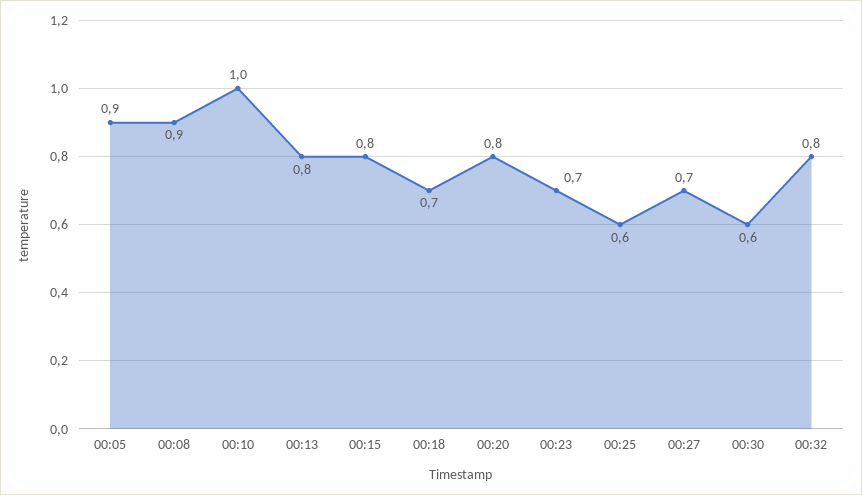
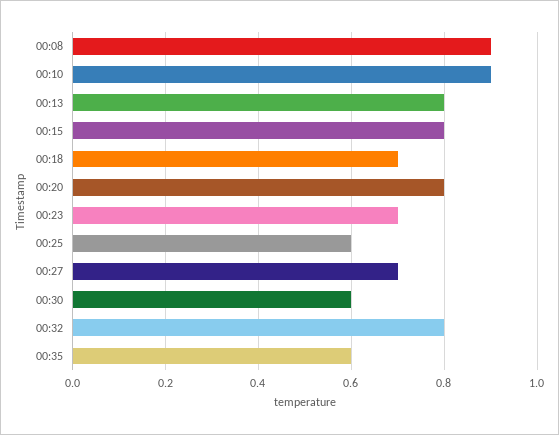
00:05: 0.9 -> none
00:10: 1 -> 0.9
00:35: none -> 0.6

